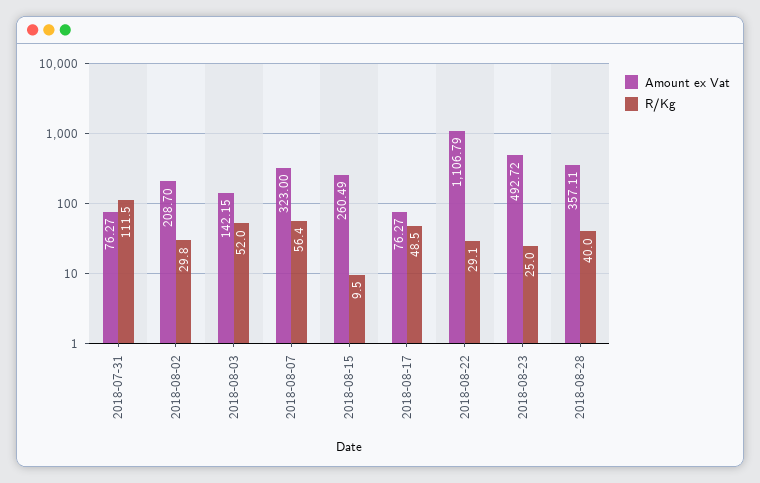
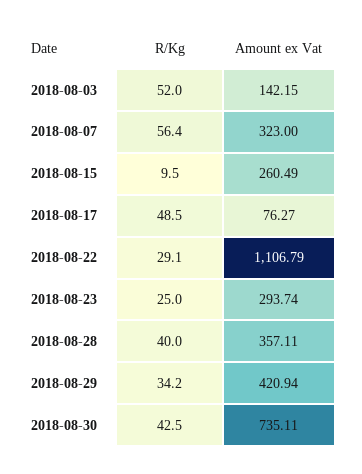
Amount ex Vat, 2018-07-31: 76.27 -> none
R/Kg, 2018-07-31: 111.5 -> none
Amount ex Vat, 2018-08-02: 208.7 -> none
R/Kg, 2018-08-02: 29.8 -> none
Amount ex Vat, 2018-08-23: 492.72 -> 293.74
R/Kg, 2018-08-29: none -> 34.2
Amount ex Vat, 2018-08-29: none -> 420.94
R/Kg, 2018-08-30: none -> 42.5
Amount ex Vat, 2018-08-30: none -> 735.11

